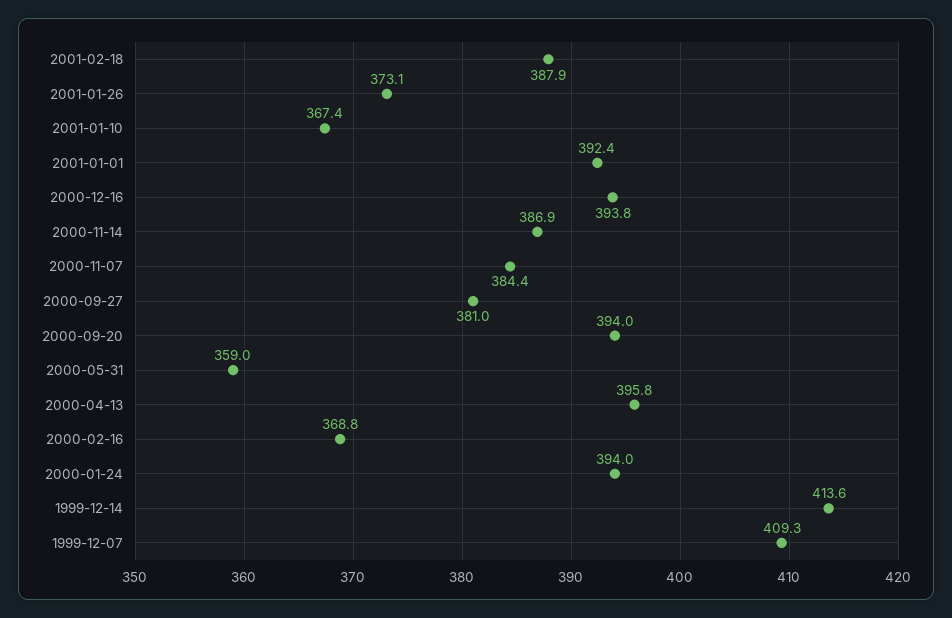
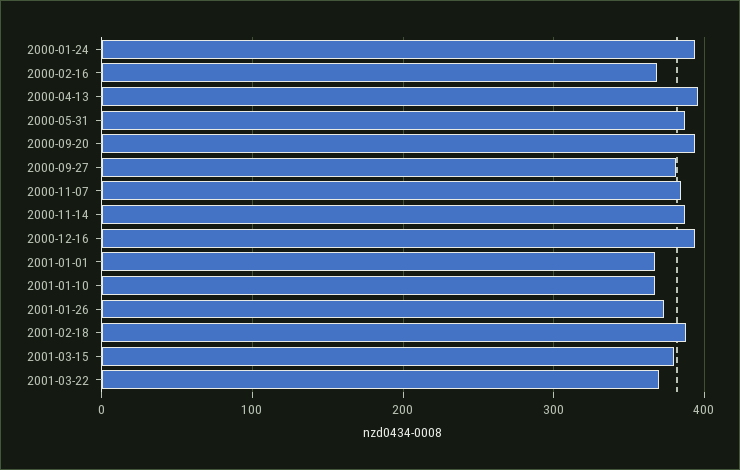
2001-01-01: 392.4 -> 370
2000-05-31: 359 -> 390
1999-12-14: 413.6 -> none
1999-12-07: 409.3 -> none
2001-03-15: none -> 380
2001-03-22: none -> 370

